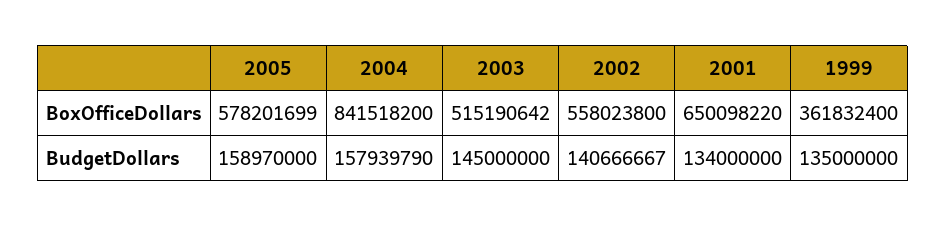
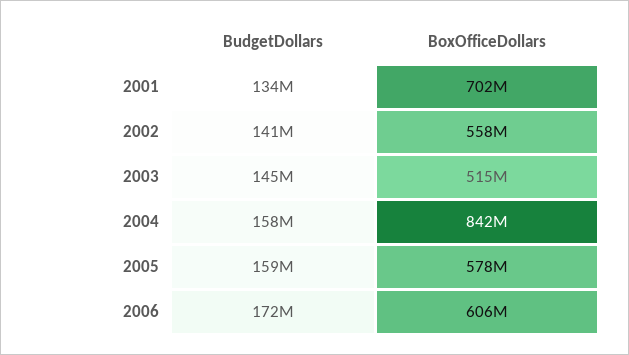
2001, BoxOfficeDollars: 650098220 -> 702000000
1999, BoxOfficeDollars: 361832400 -> none
1999, BudgetDollars: 135000000 -> none
2006, BudgetDollars: none -> 172000000
2006, BoxOfficeDollars: none -> 606000000

